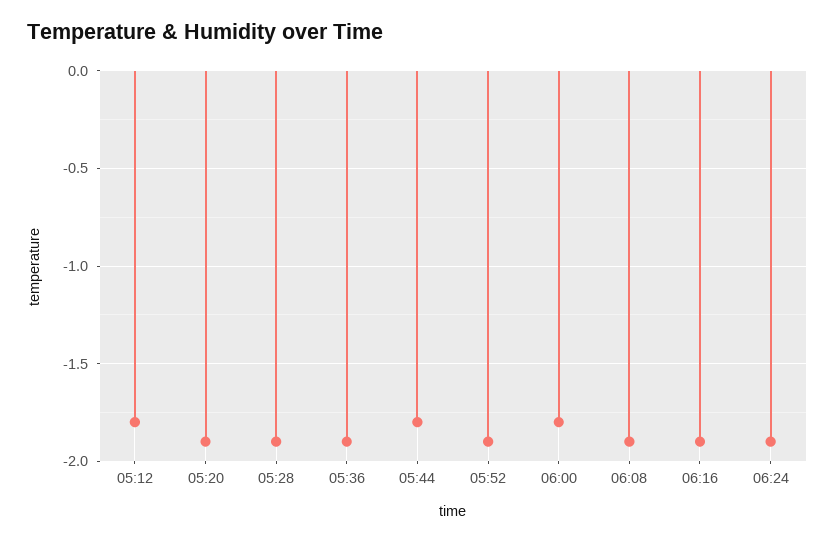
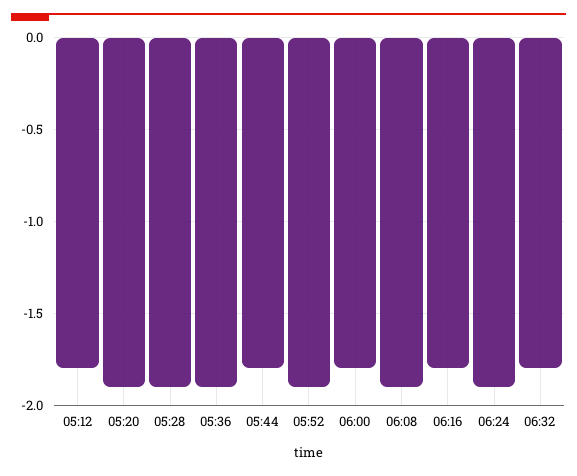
06:16: -1.9 -> -1.8
06:32: none -> -1.8

